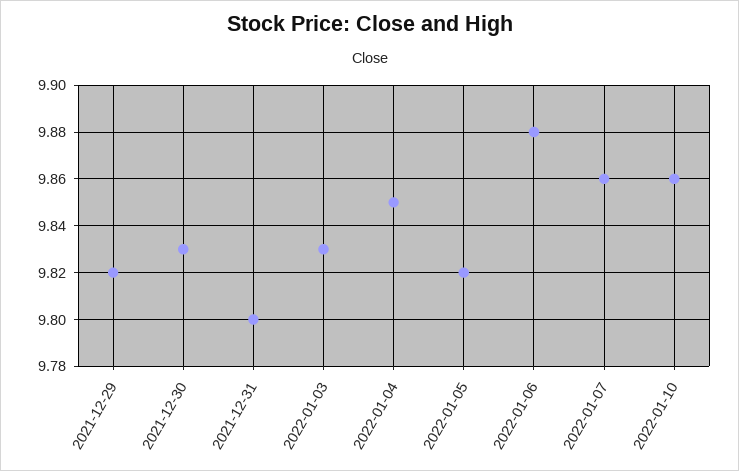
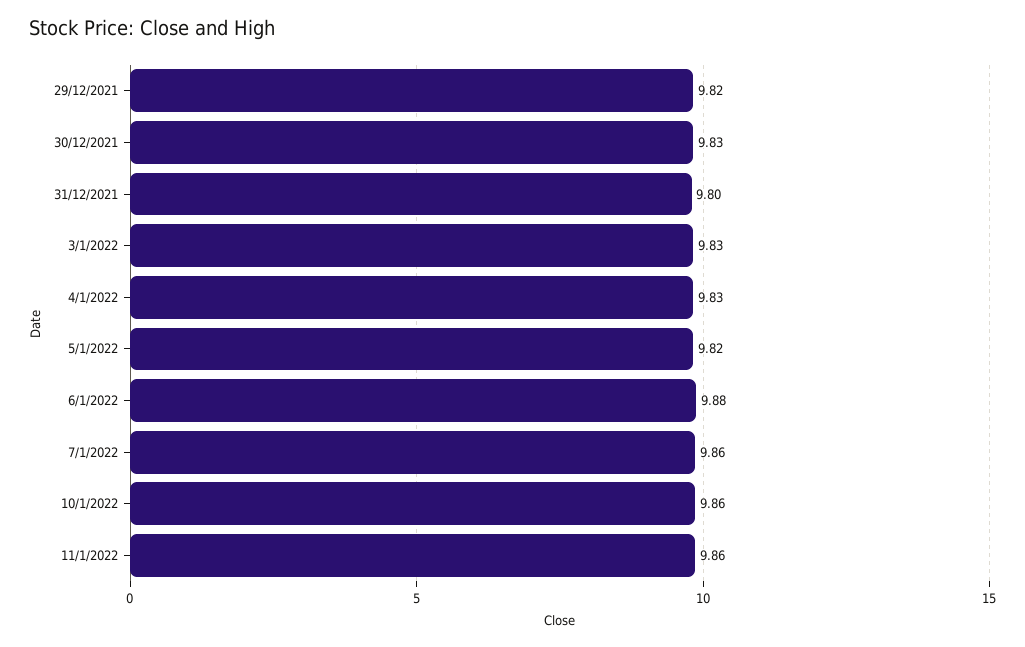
2022-01-04: 9.85 -> 9.83
11/1/2022: none -> 9.86

